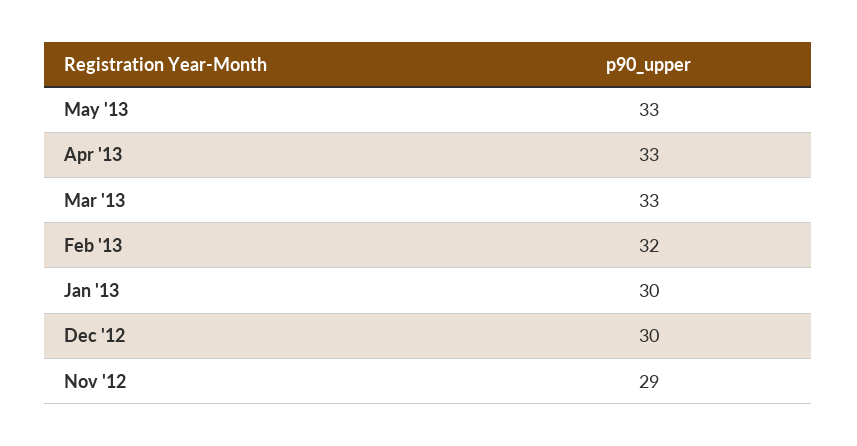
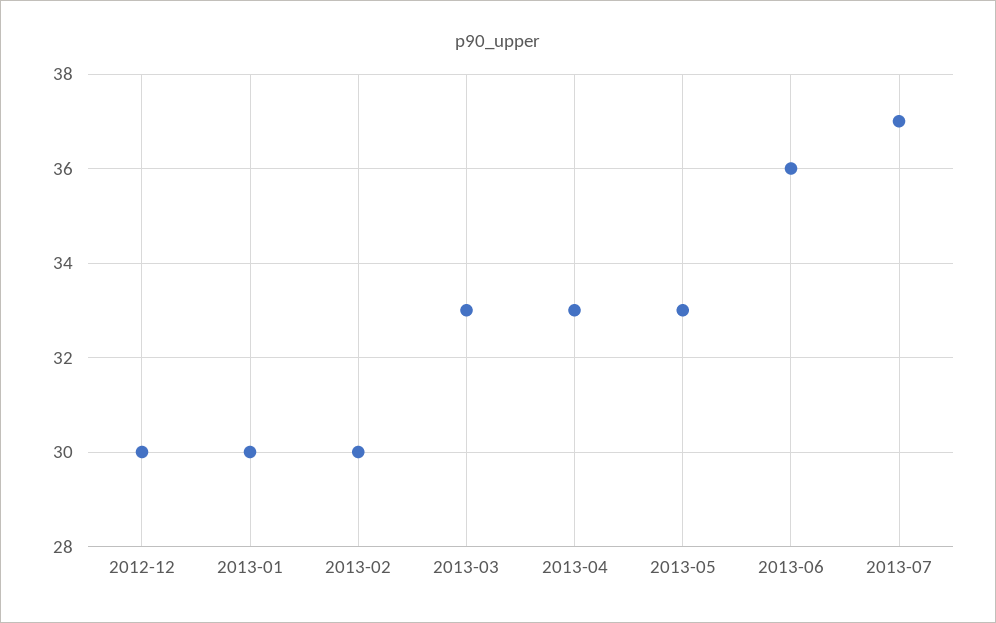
Feb '13: 32 -> 30
Nov '12: 29 -> none
2013-06: none -> 36
2013-07: none -> 37

